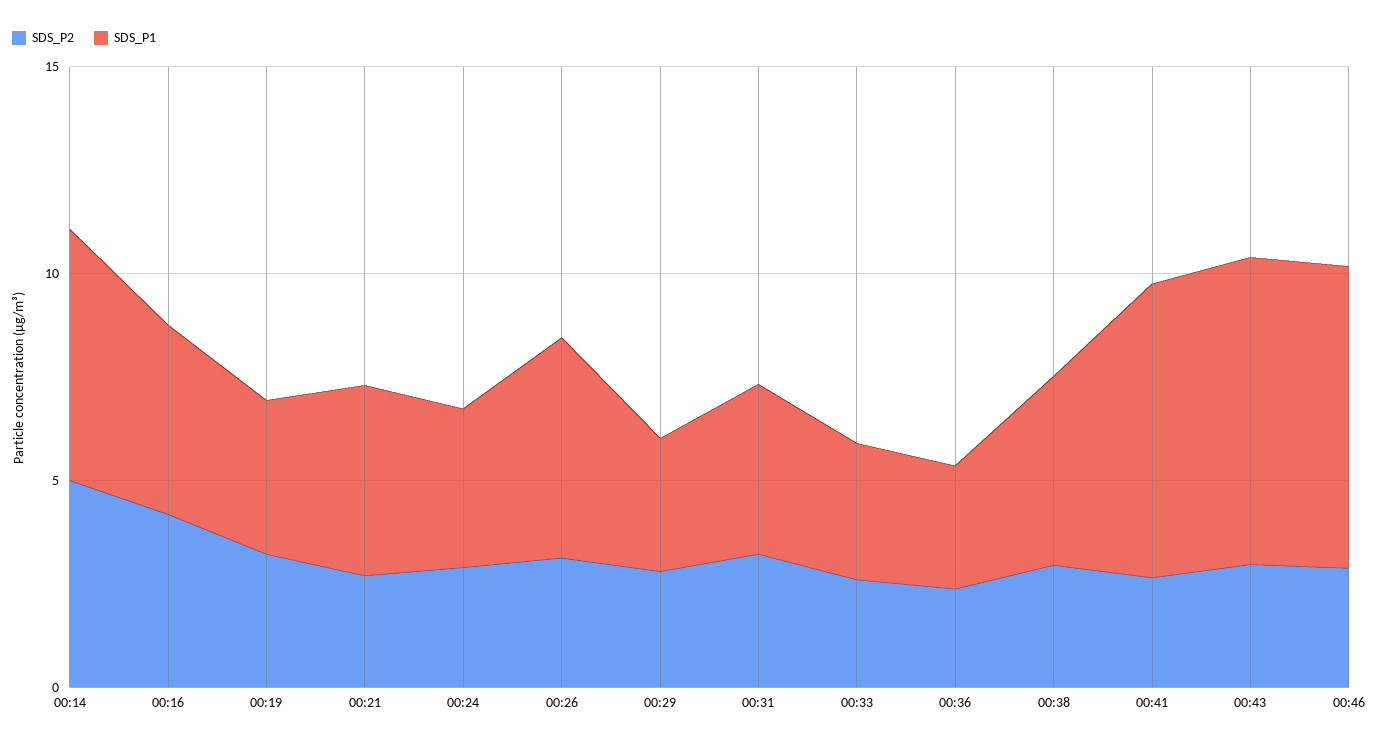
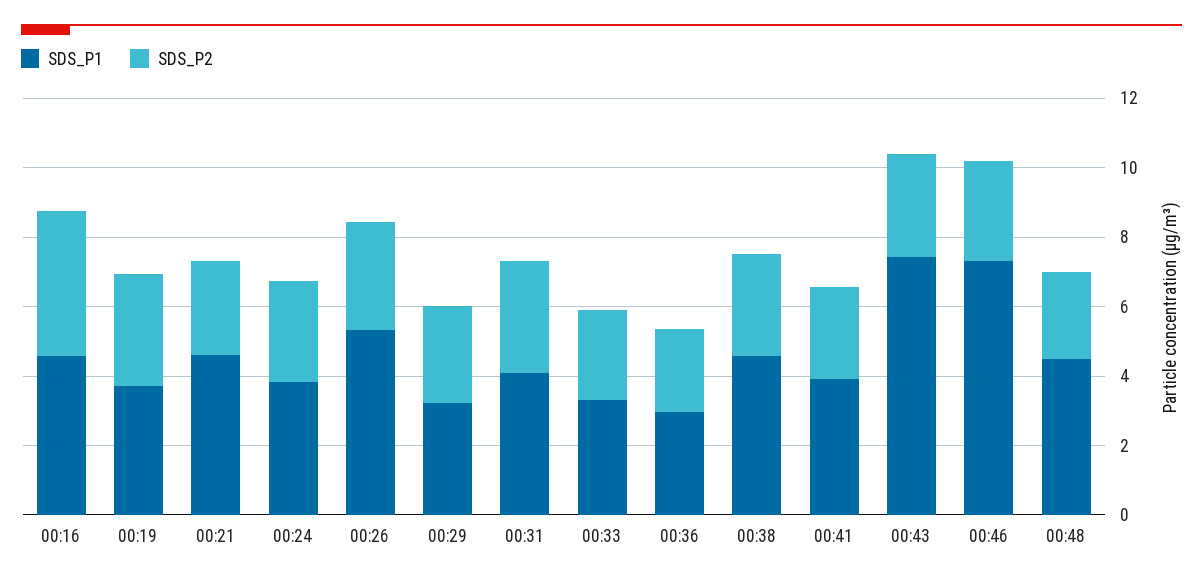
SDS_P2, 00:14: 5 -> none
SDS_P1, 00:14: 6 -> none
SDS_P1, 00:41: 7 -> 4
SDS_P1, 00:48: none -> 4.5
SDS_P2, 00:48: none -> 2.5

